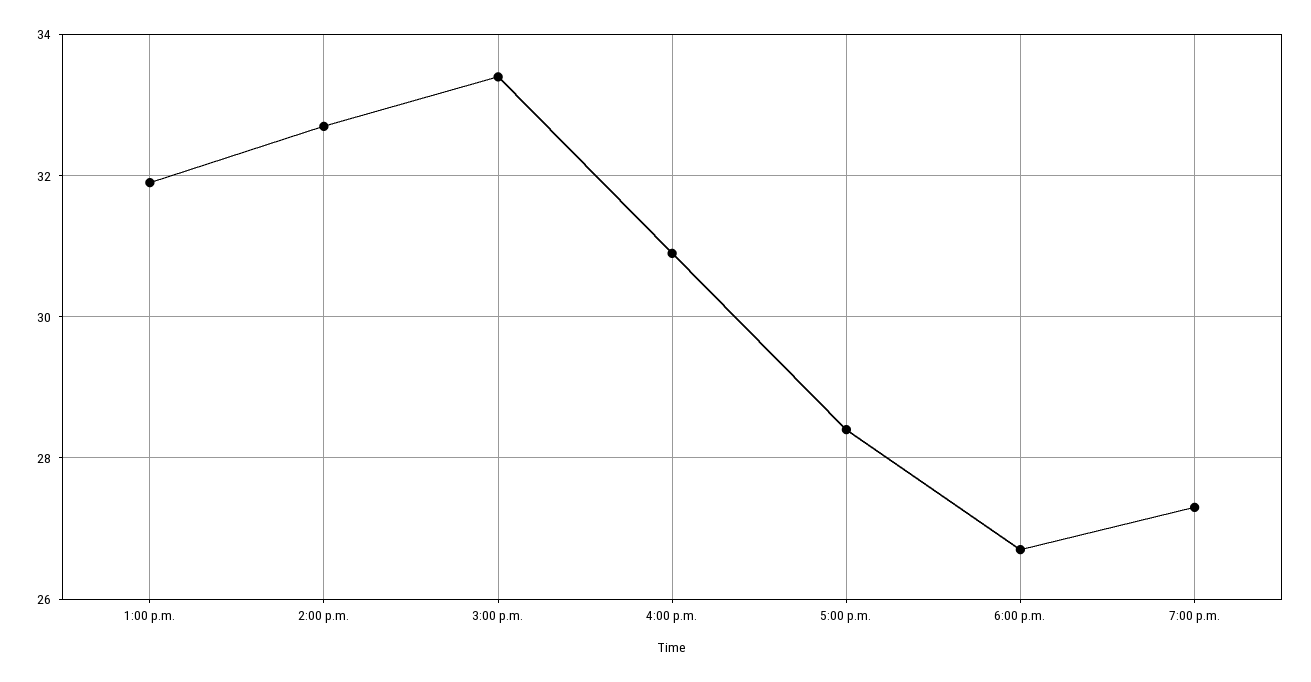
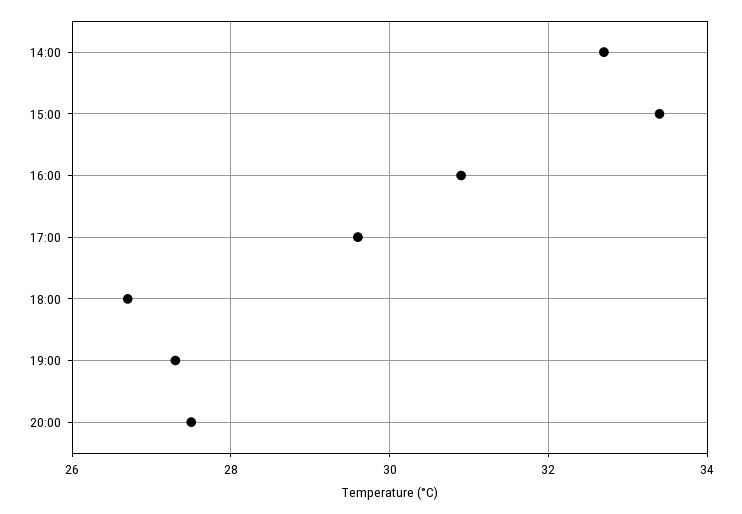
1:00 p.m.: 32 -> none
5:00 p.m.: 28.5 -> 29.5
20:00: none -> 27.5

